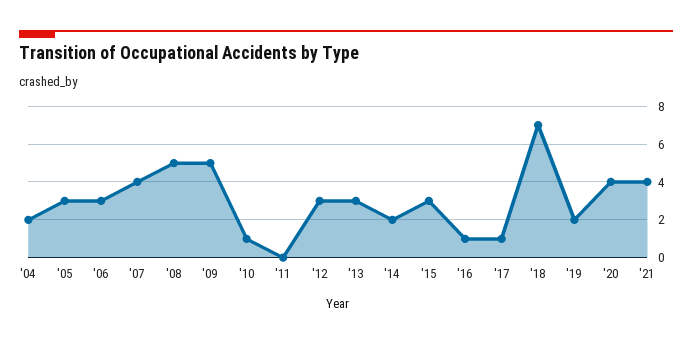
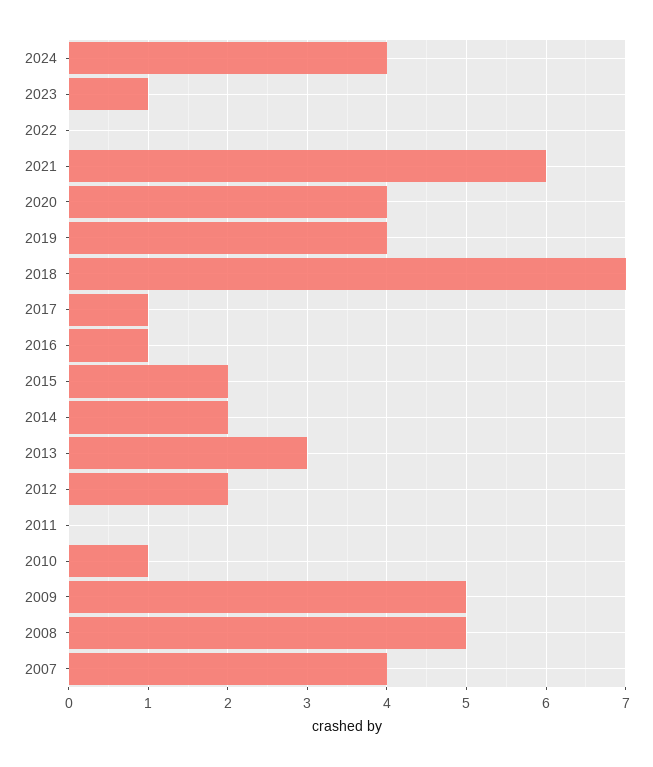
'04: 2 -> none
'05: 3 -> none
'06: 3 -> none
'12: 3 -> 2
'15: 3 -> 2
'19: 2 -> 4
'21: 4 -> 6
2024: none -> 4
2023: none -> 1
2022: none -> 0

